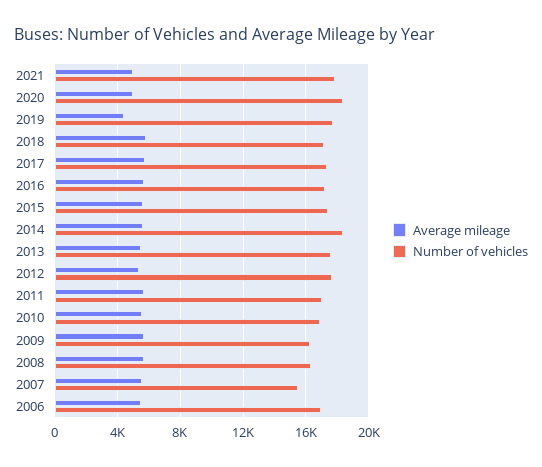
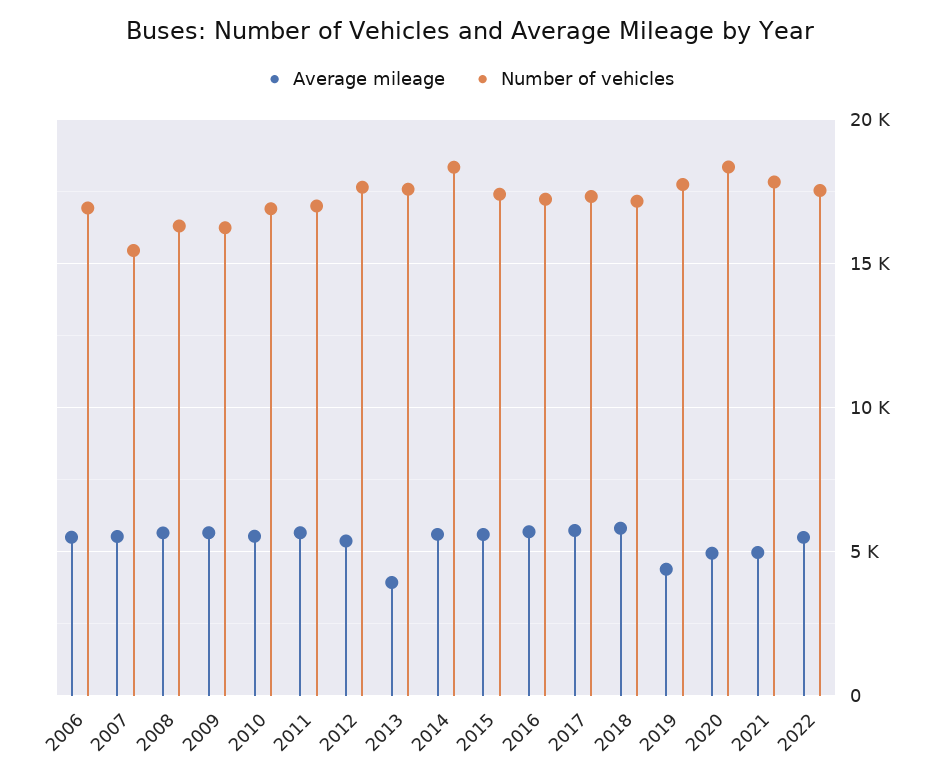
Average mileage, 2013: 5500 -> 4000
Average mileage, 2022: none -> 5500
Number of vehicles, 2022: none -> 17500

